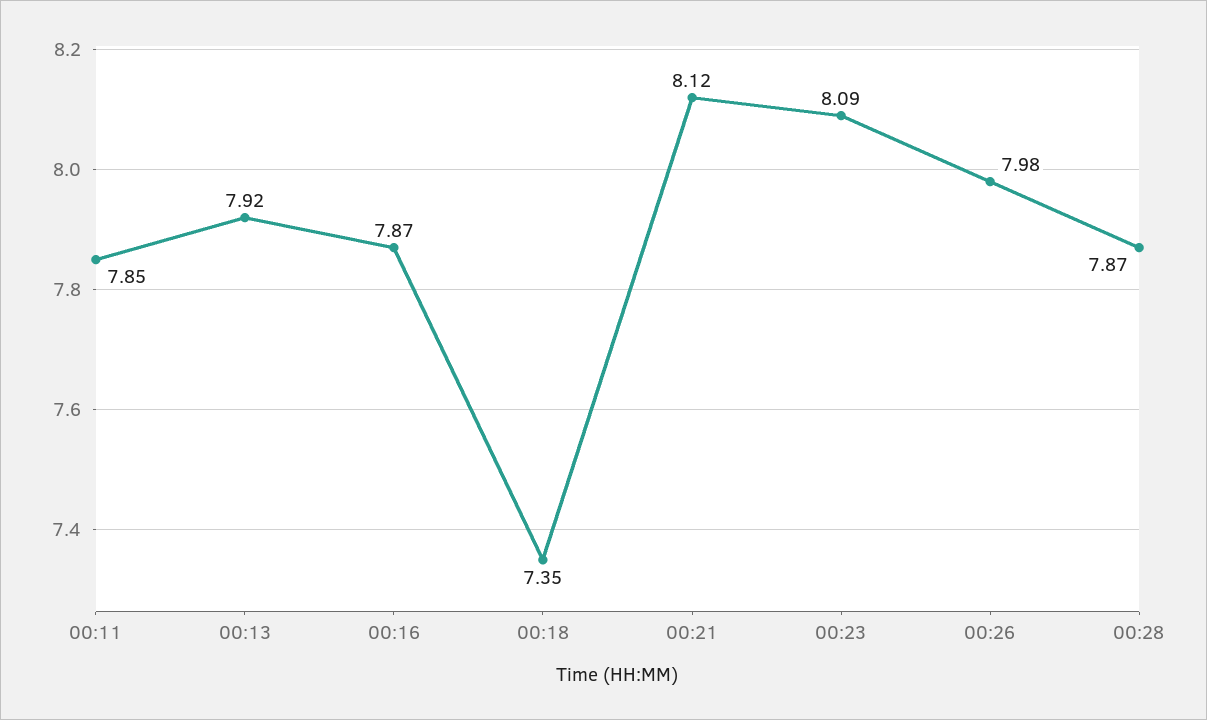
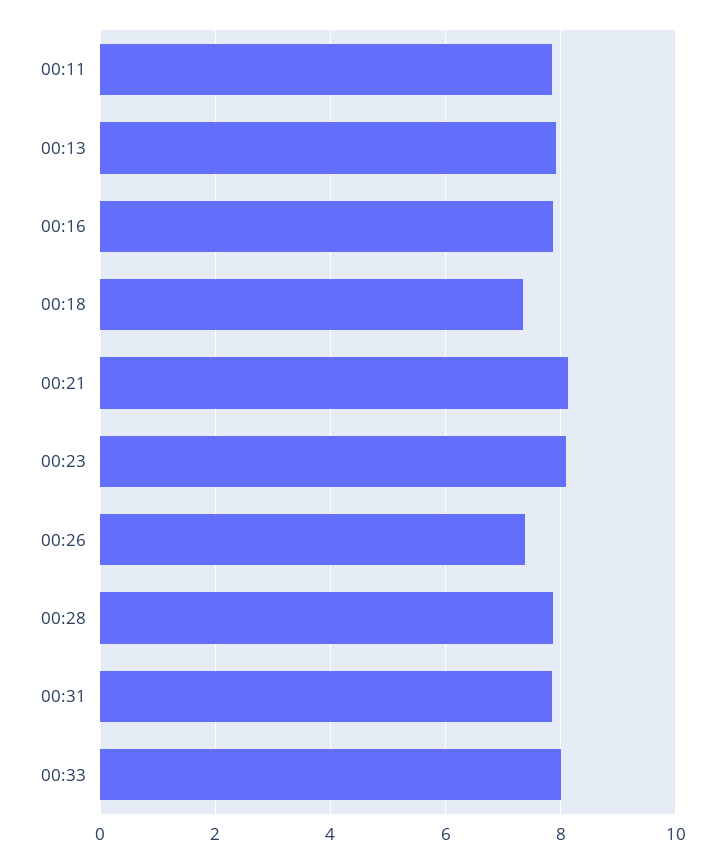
00:26: 7.98 -> 7.4
00:31: none -> 7.8
00:33: none -> 8

